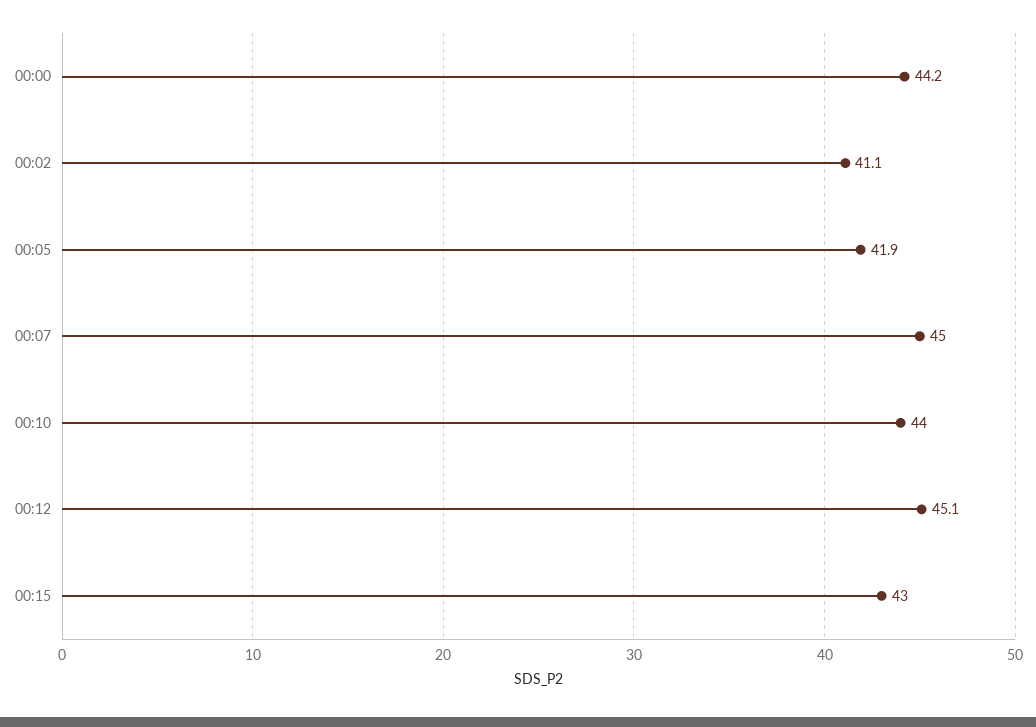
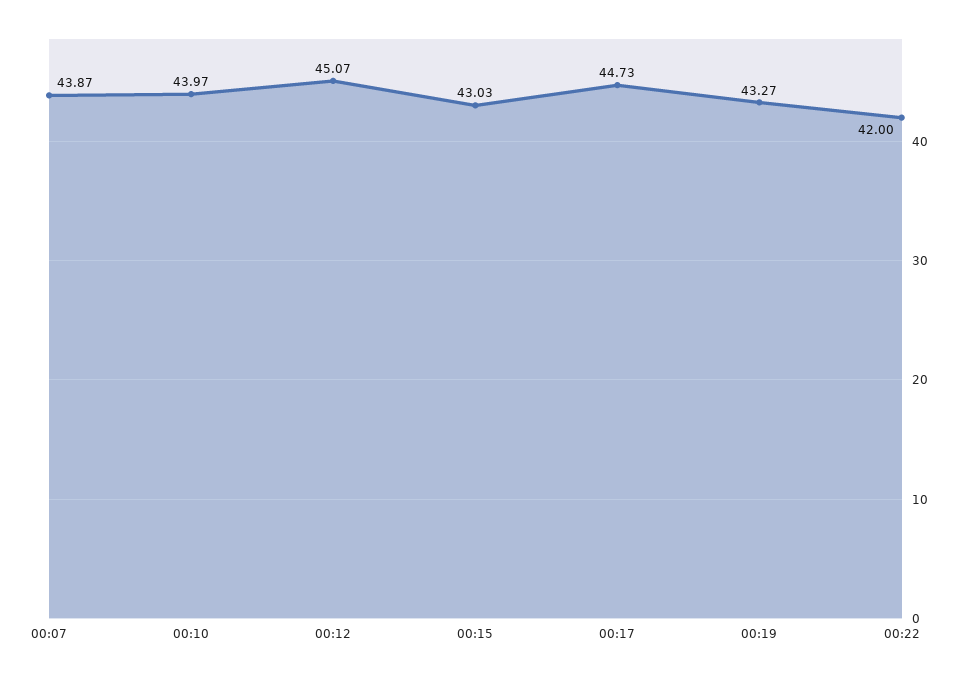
00:00: 44.2 -> none
00:02: 41.1 -> none
00:05: 41.9 -> none
00:07: 45 -> 43.87
00:17: none -> 44.73
00:19: none -> 43.27
00:22: none -> 42

